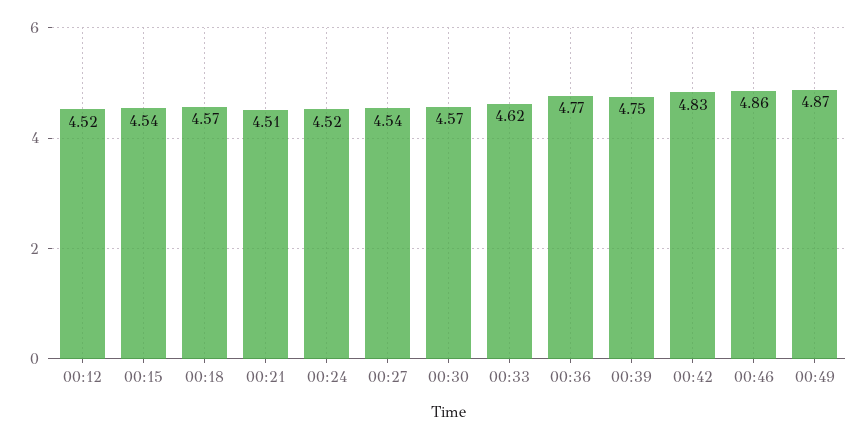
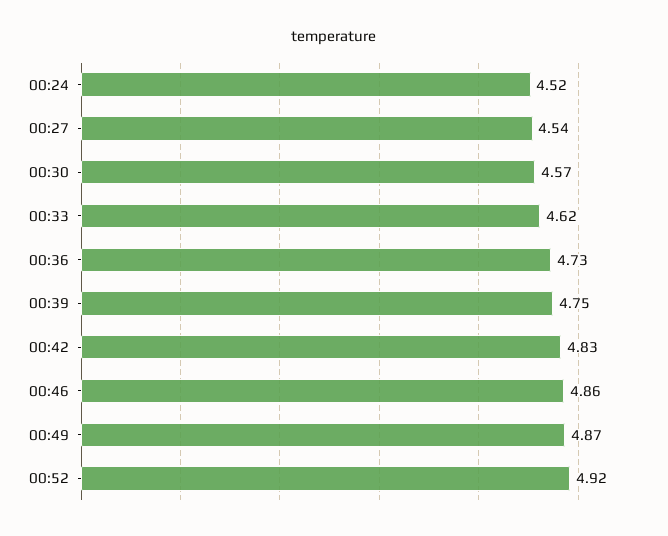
00:12: 4.52 -> none
00:15: 4.54 -> none
00:18: 4.57 -> none
00:21: 4.51 -> none
00:36: 4.77 -> 4.73
00:52: none -> 4.92

